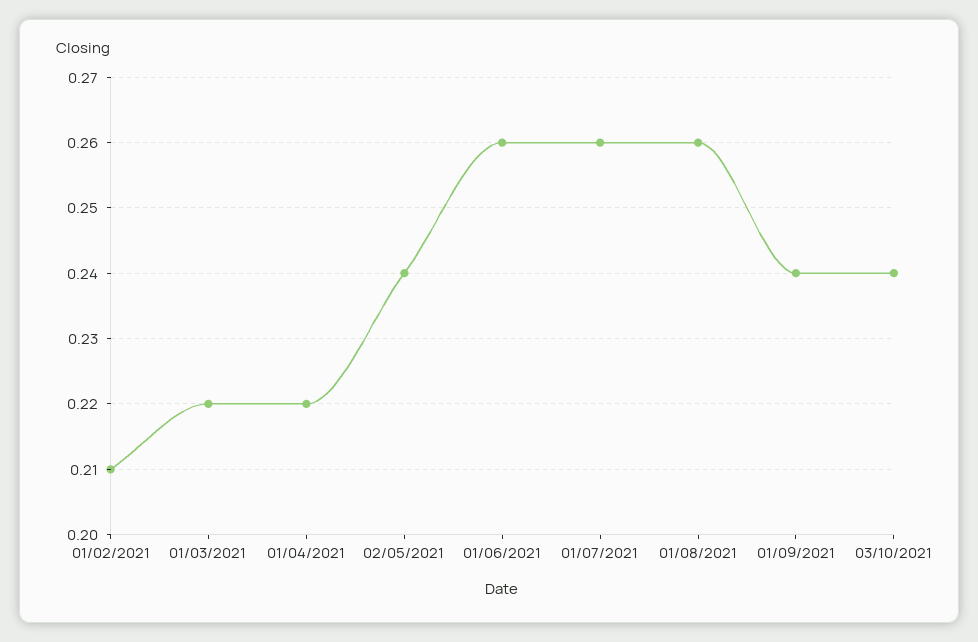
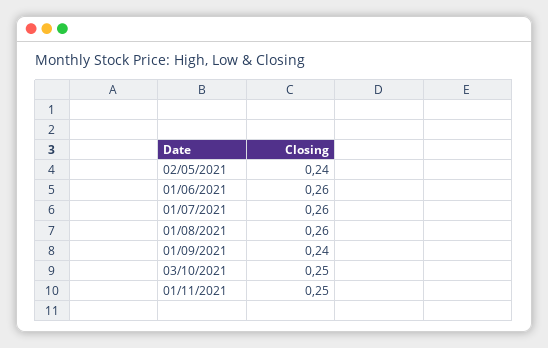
01/02/2021: 0.21 -> none
01/03/2021: 0.22 -> none
01/04/2021: 0.22 -> none
03/10/2021: 0.24 -> 0.25
01/11/2021: none -> 0.25

